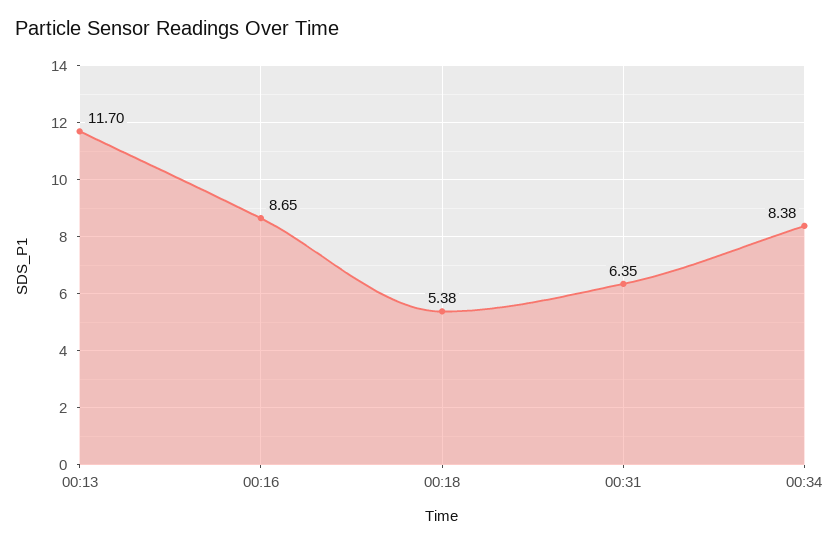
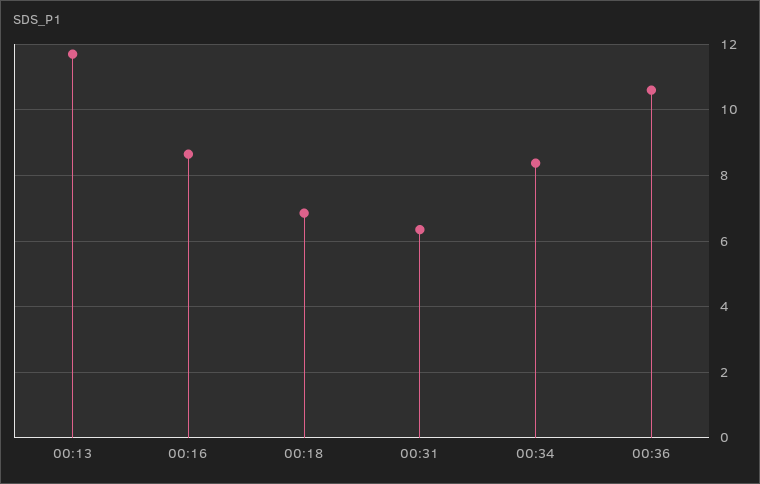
00:18: 5.38 -> 6.8
00:36: none -> 10.6

